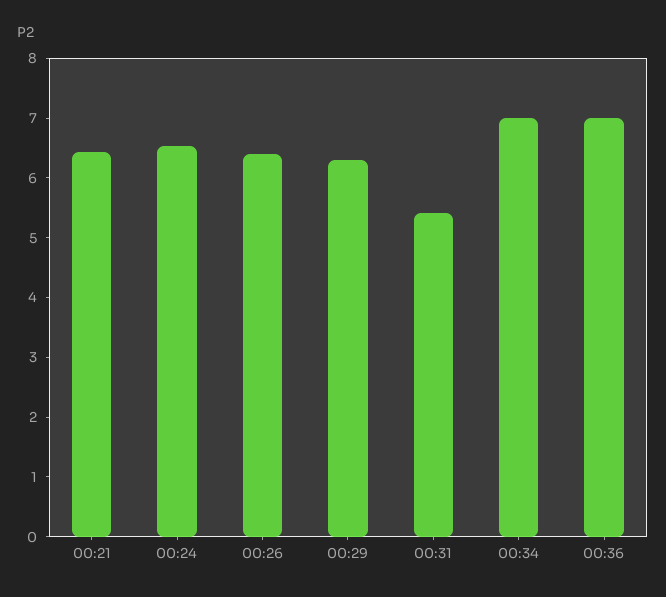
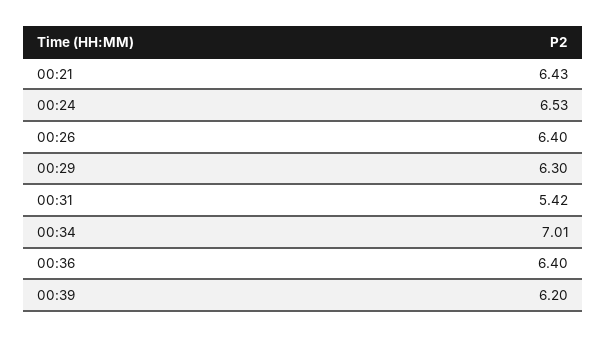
00:36: 7 -> 6.4
00:39: none -> 6.2

